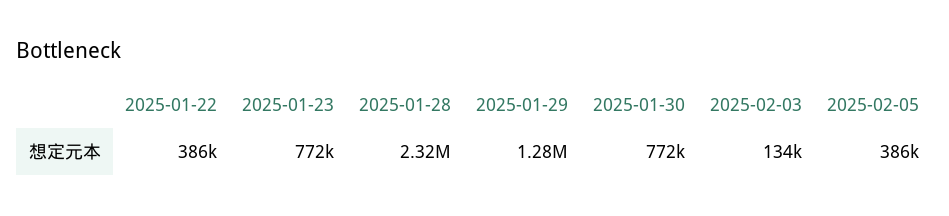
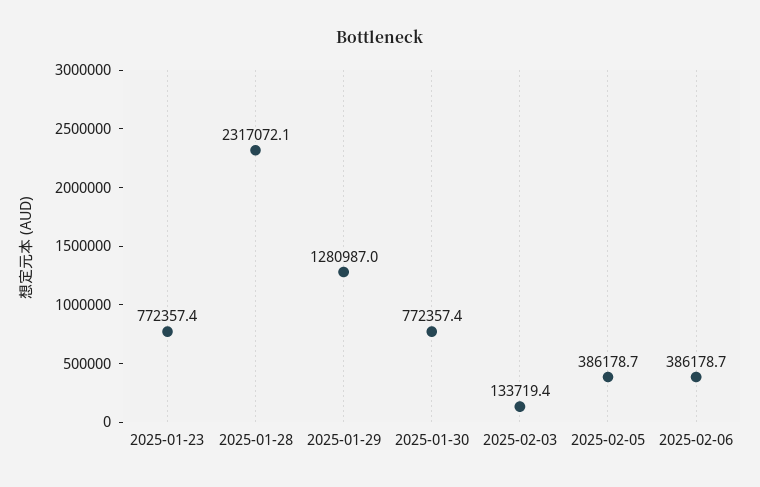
2025-01-22: 386000 -> none
2025-02-06: none -> 386178.7

